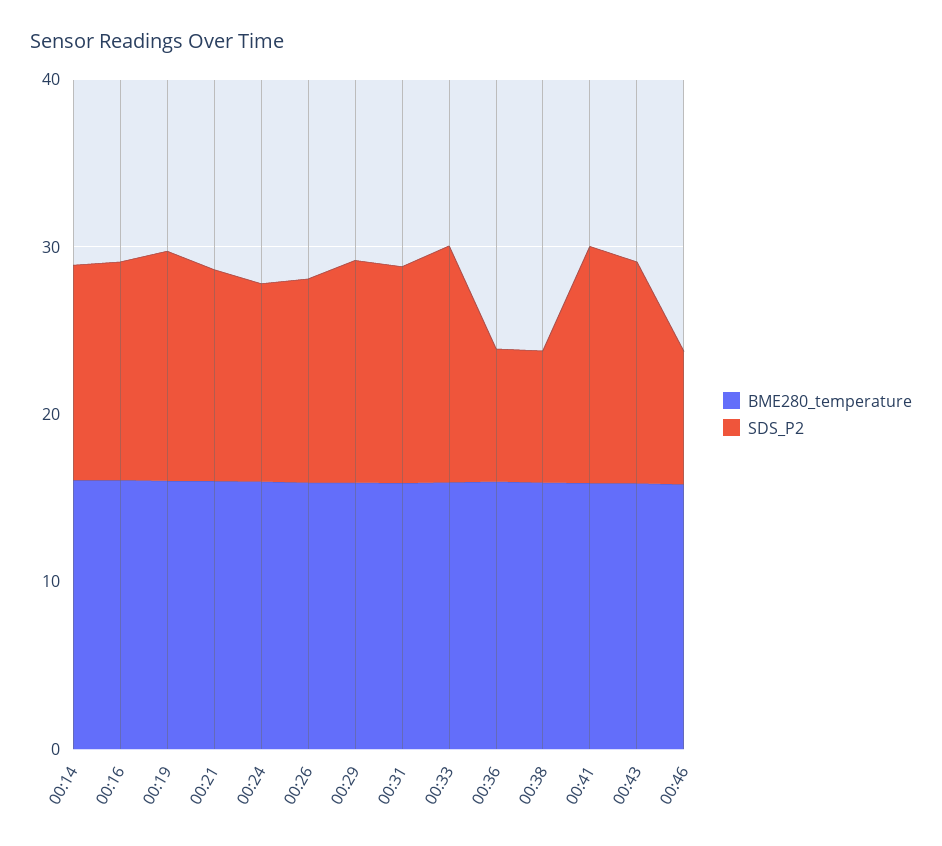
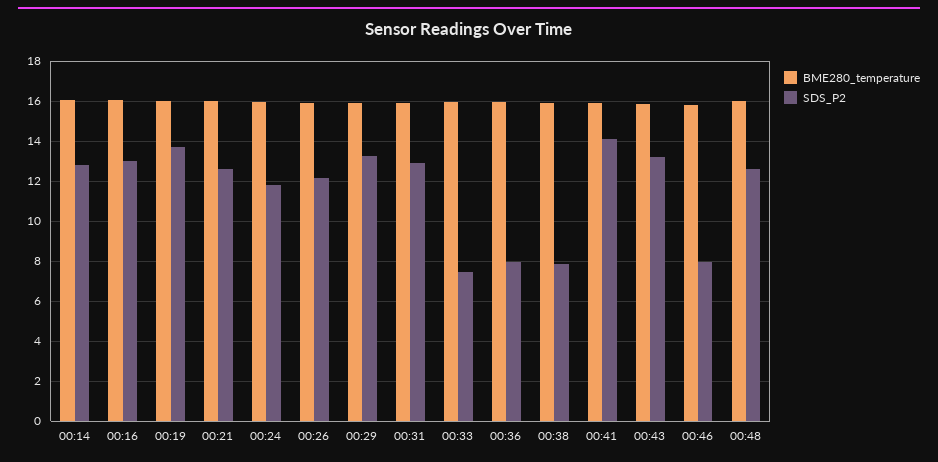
SDS_P2, 00:33: 14 -> 7.5
BME280_temperature, 00:48: none -> 16
SDS_P2, 00:48: none -> 12.5

